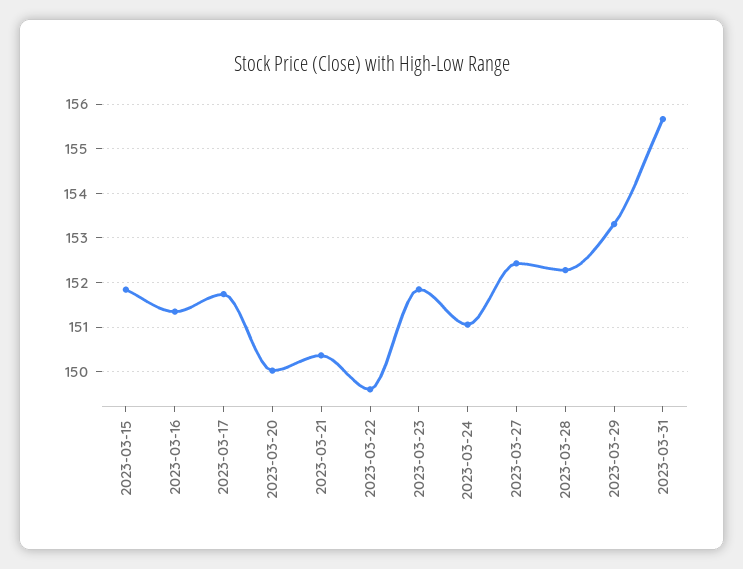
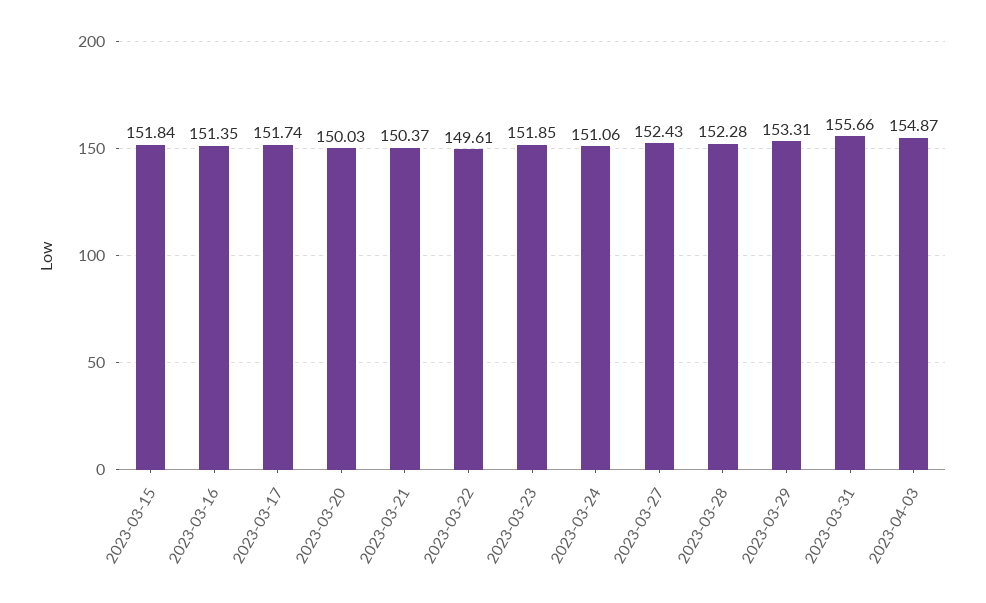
2023-04-03: none -> 154.87

